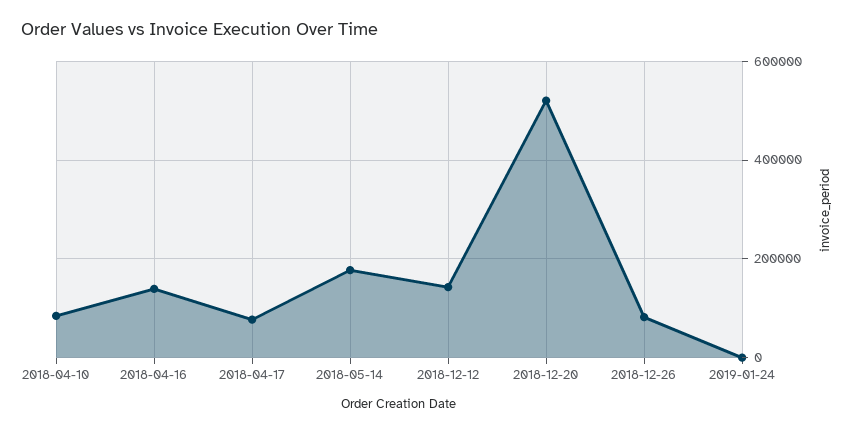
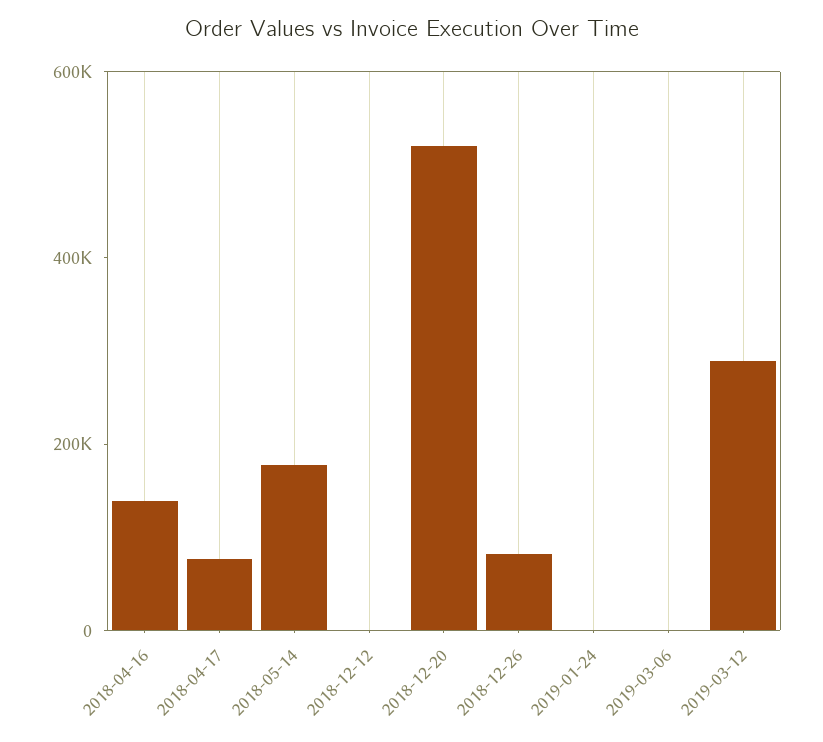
2018-04-10: 80000 -> none
2018-12-12: 140000 -> 0
2019-03-06: none -> 0
2019-03-12: none -> 300000

